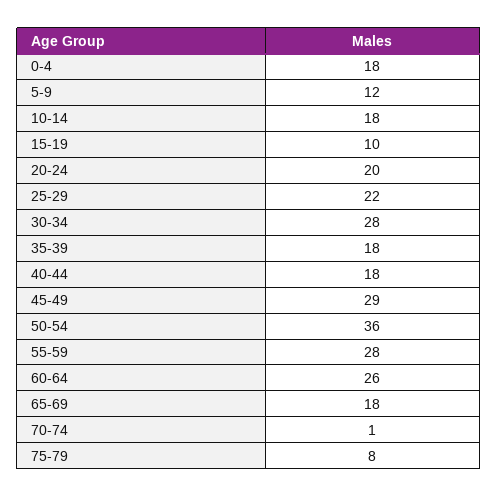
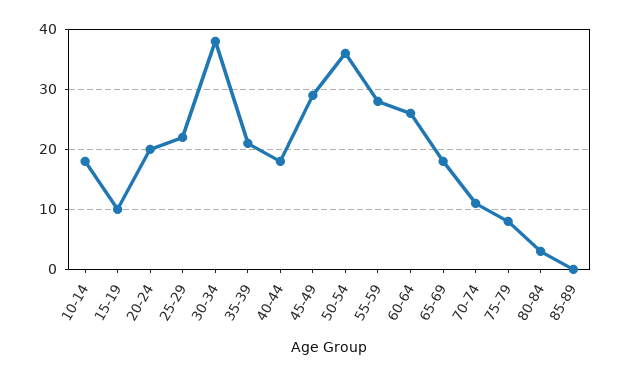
0-4: 18 -> none
5-9: 12 -> none
30-34: 28 -> 38
35-39: 18 -> 21
70-74: 1 -> 11
80-84: none -> 3
85-89: none -> 0

